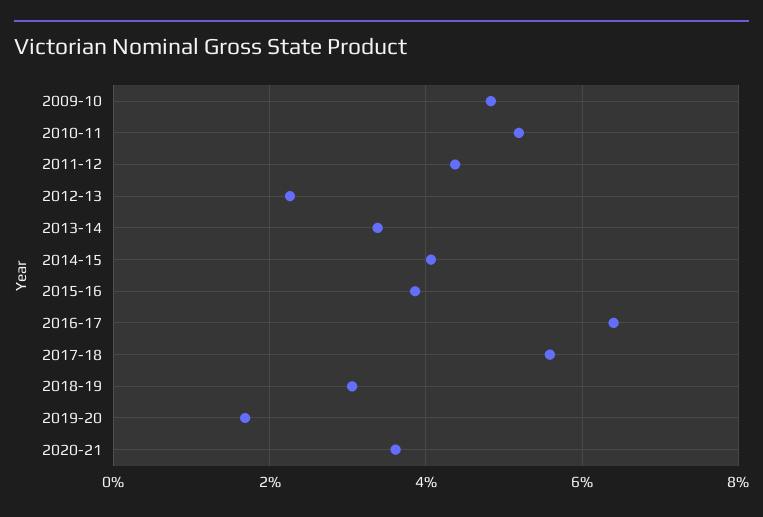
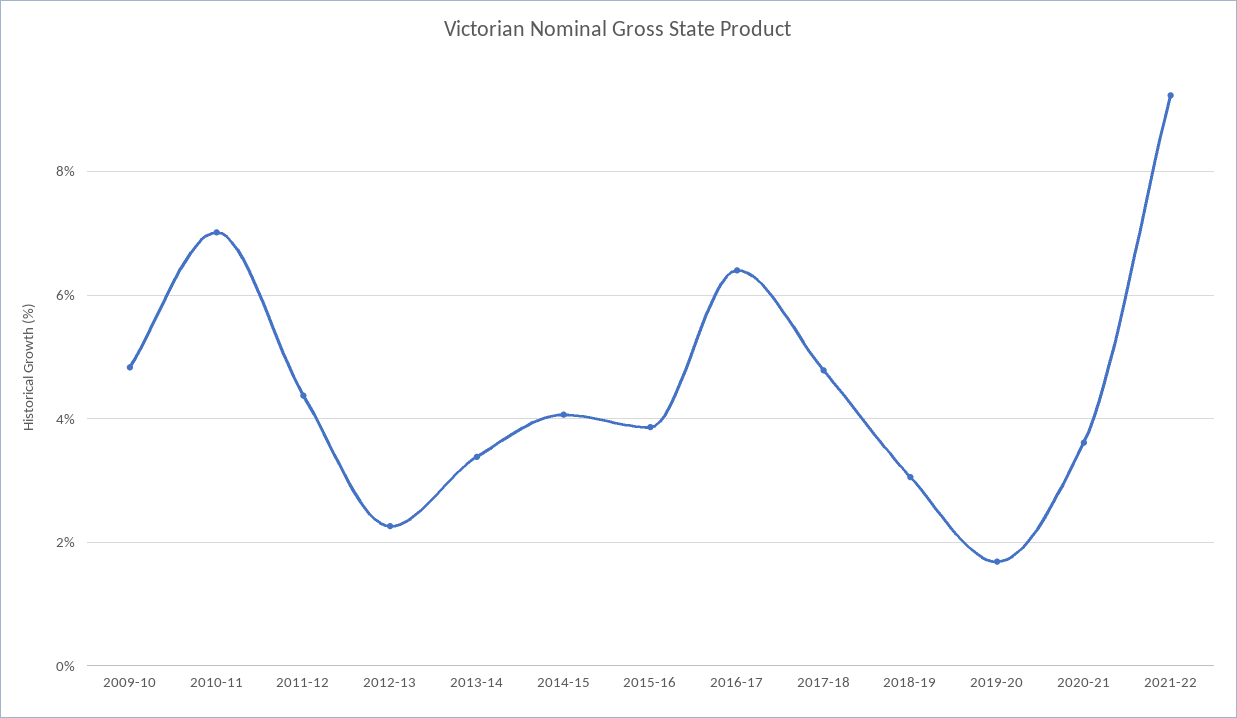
2010-11: 5.2 -> 7
2017-18: 5.6 -> 4.8
2021-22: none -> 9.2

